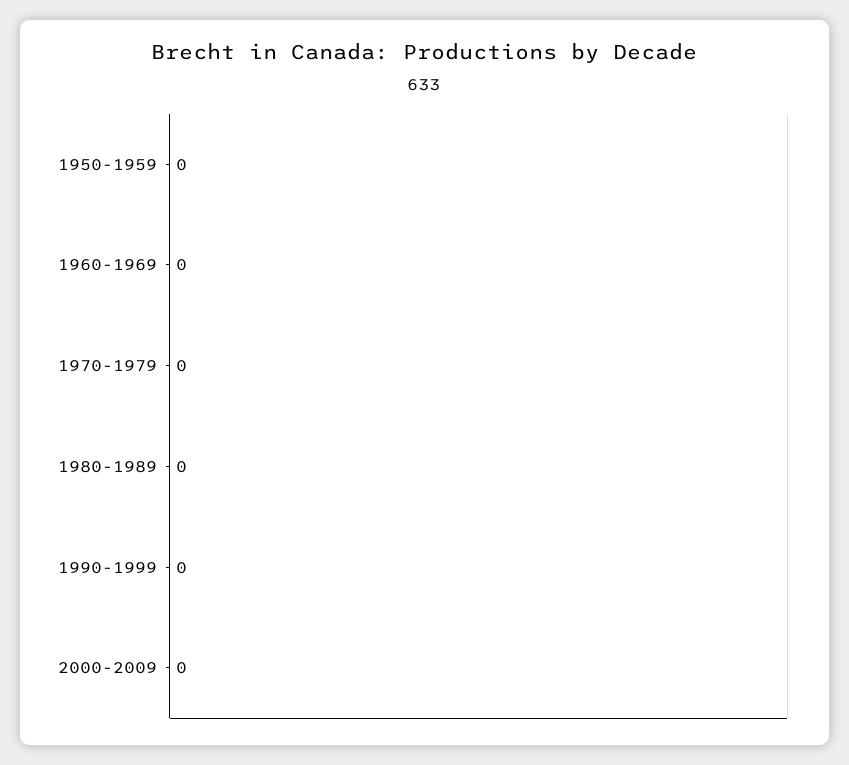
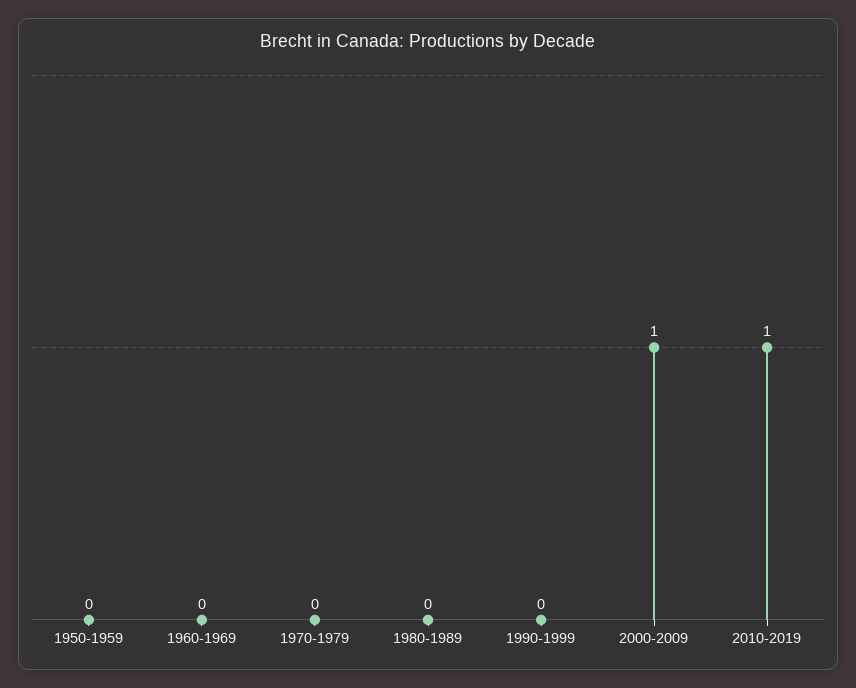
2000-2009: 0 -> 1
2010-2019: none -> 1

